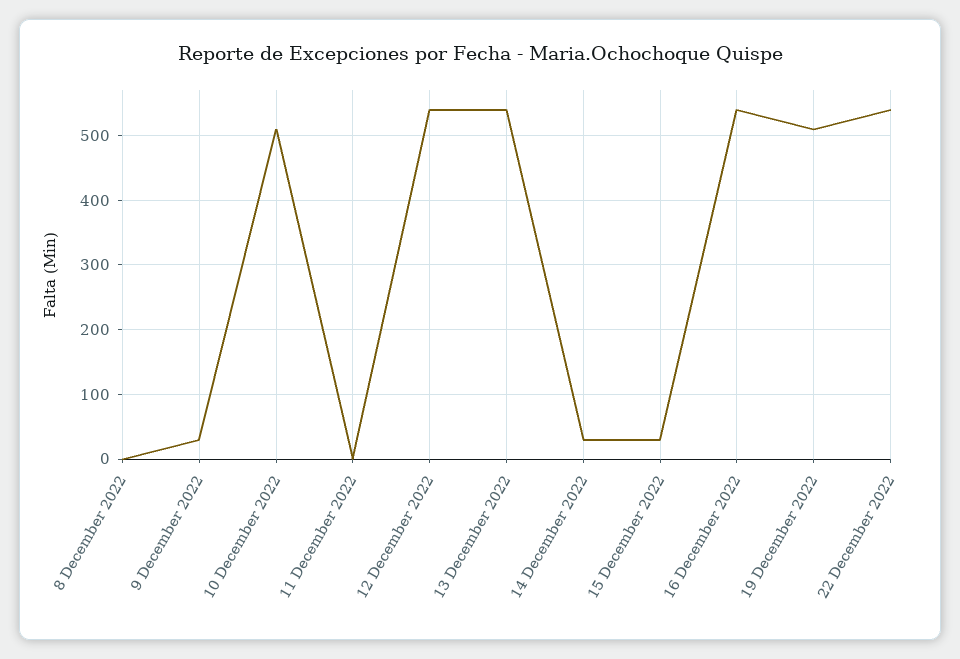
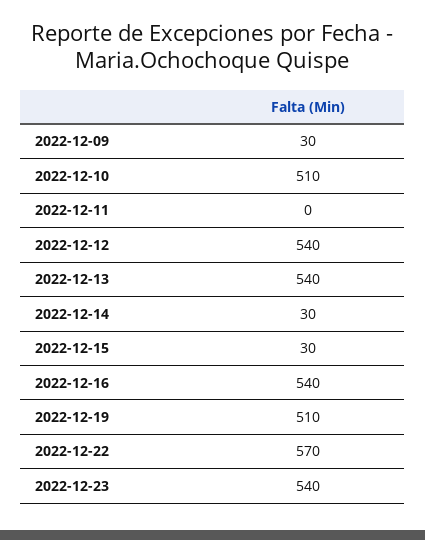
8 December 2022: 0 -> none
22 December 2022: 540 -> 570
2022-12-23: none -> 540

